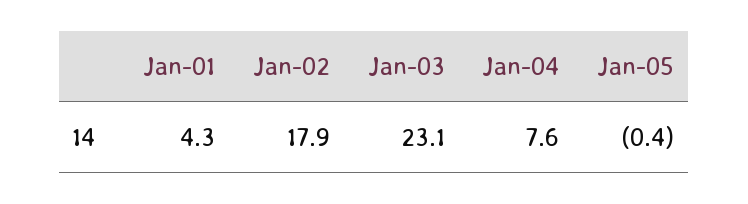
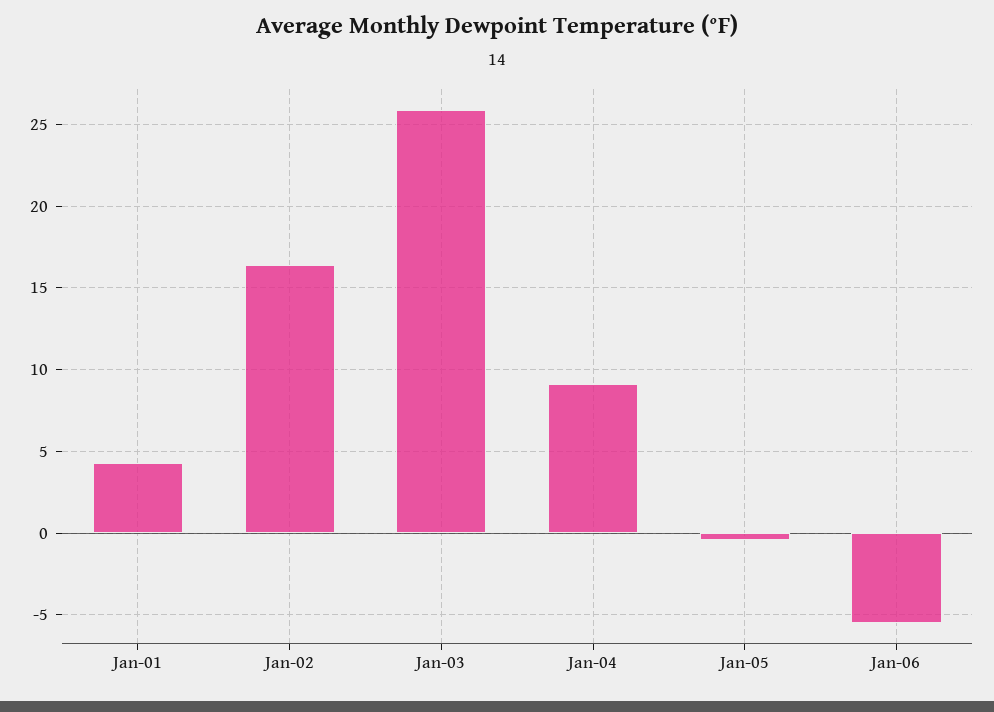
Jan-02: 17.9 -> 16.5
Jan-03: 23.1 -> 26
Jan-04: 7.6 -> 9
Jan-06: none -> -5.5

